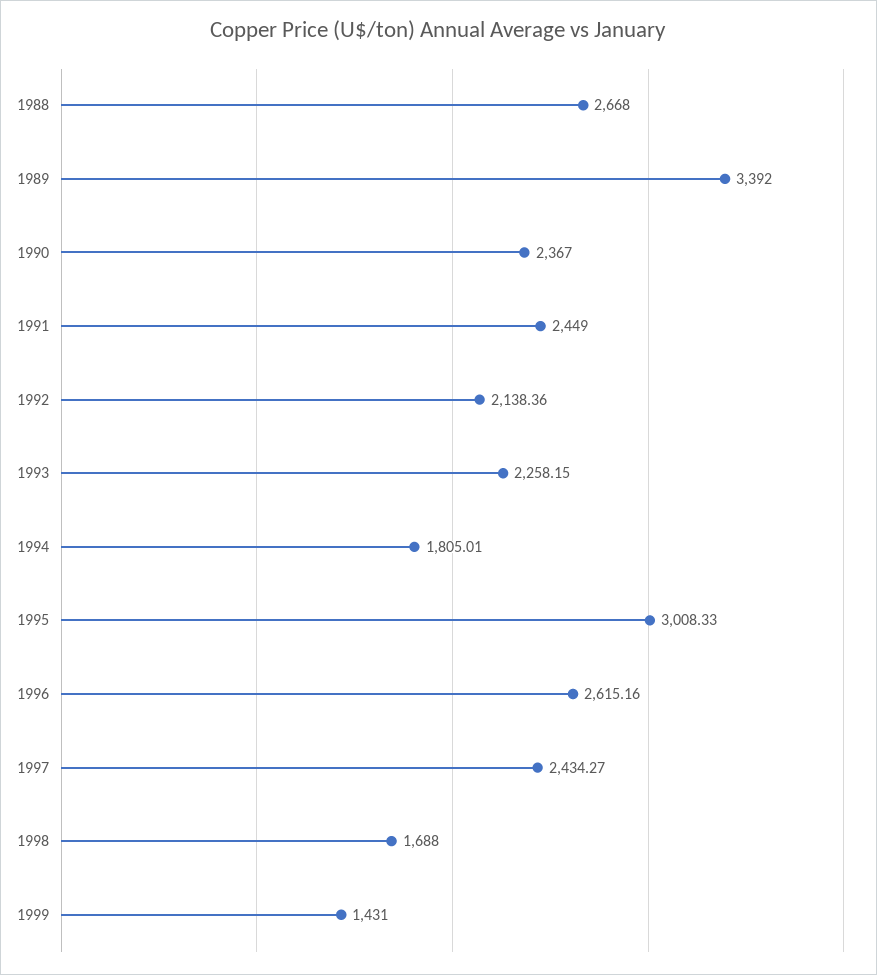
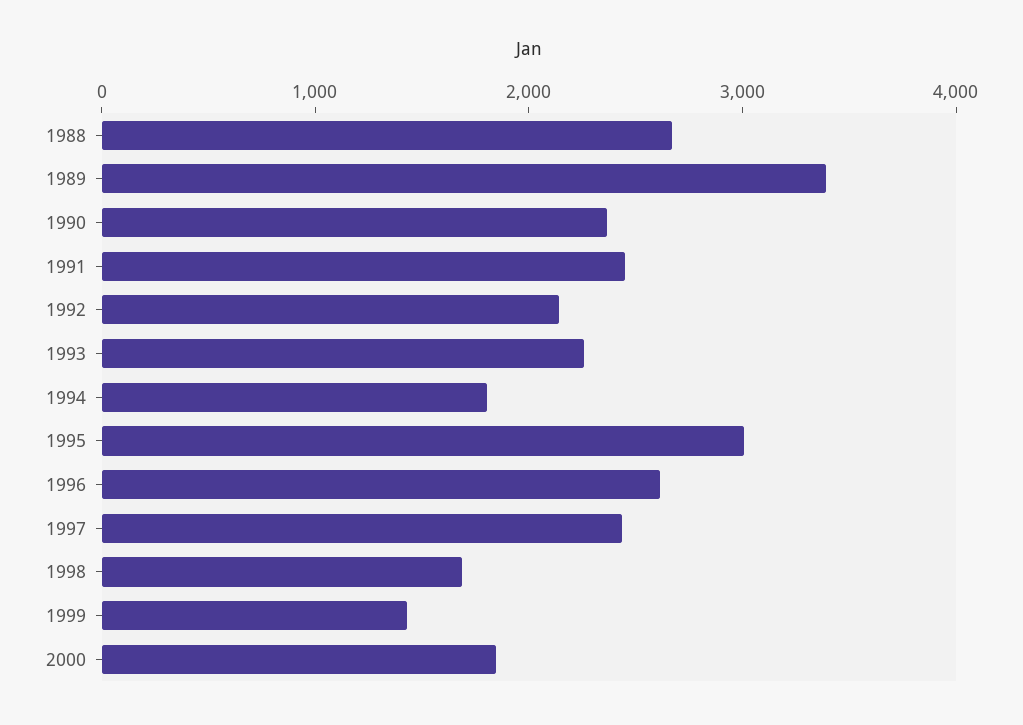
2000: none -> 1800

